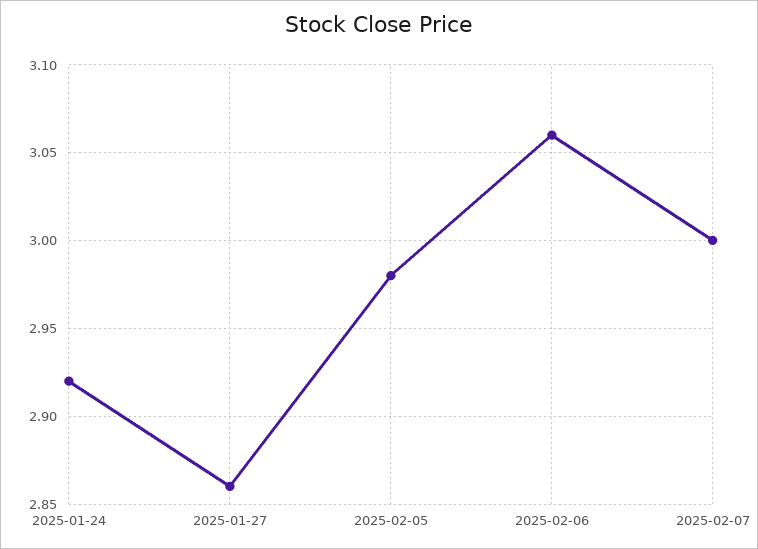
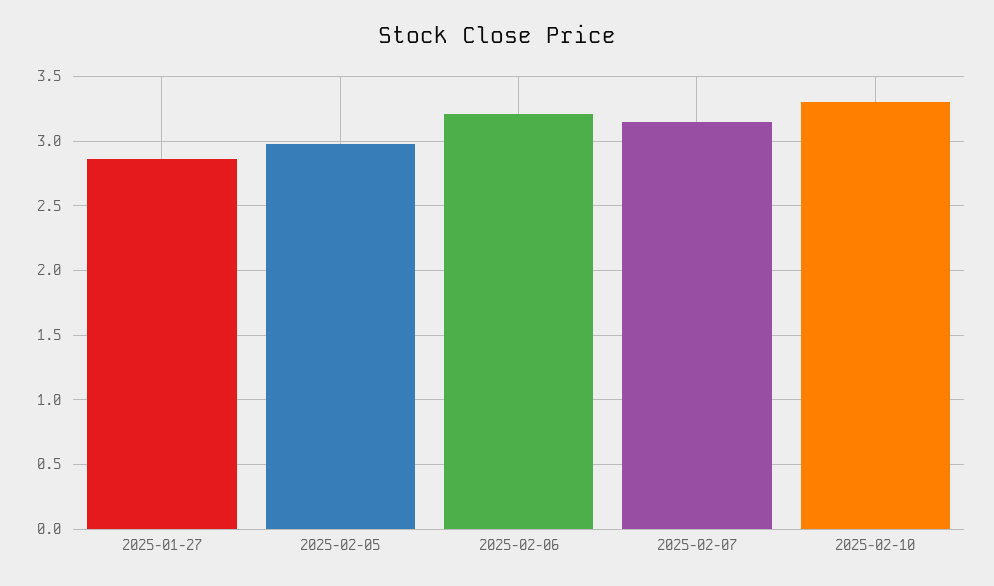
2025-01-24: 2.92 -> none
2025-02-06: 3.06 -> 3.2
2025-02-07: 3 -> 3.15
2025-02-10: none -> 3.3

